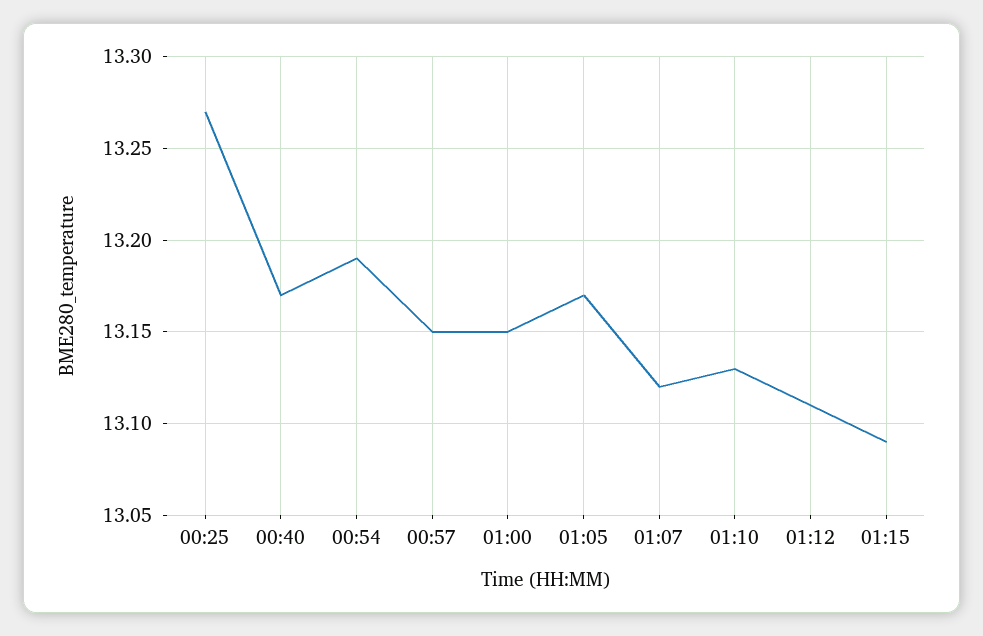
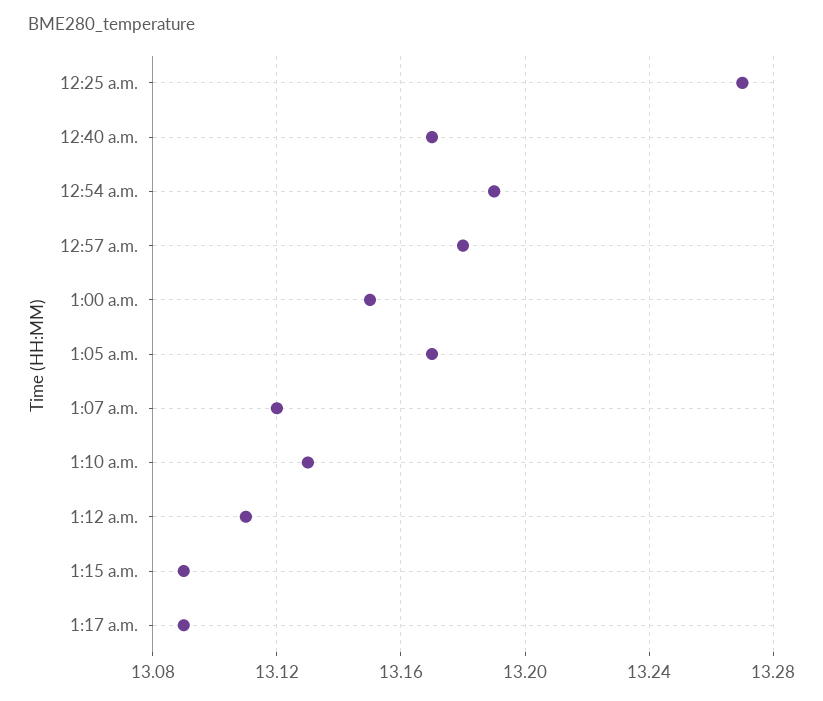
00:57: 13.15 -> 13.18
1:17 a.m.: none -> 13.09

